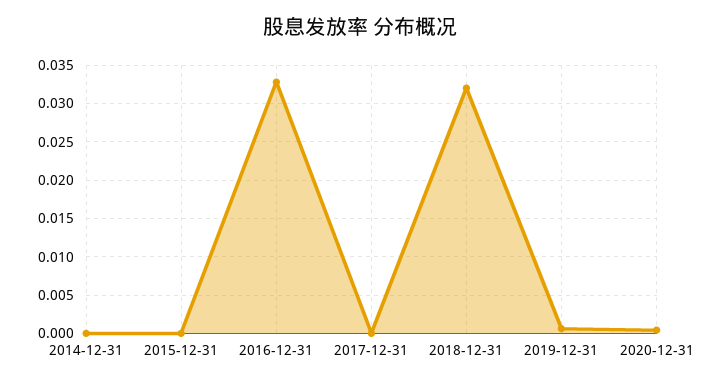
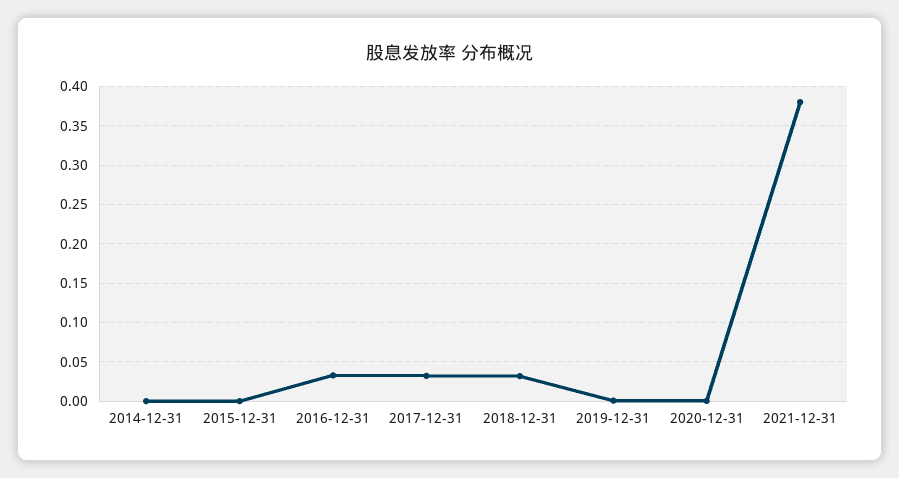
2017-12-31: 0 -> 0.03
2021-12-31: none -> 0.38

